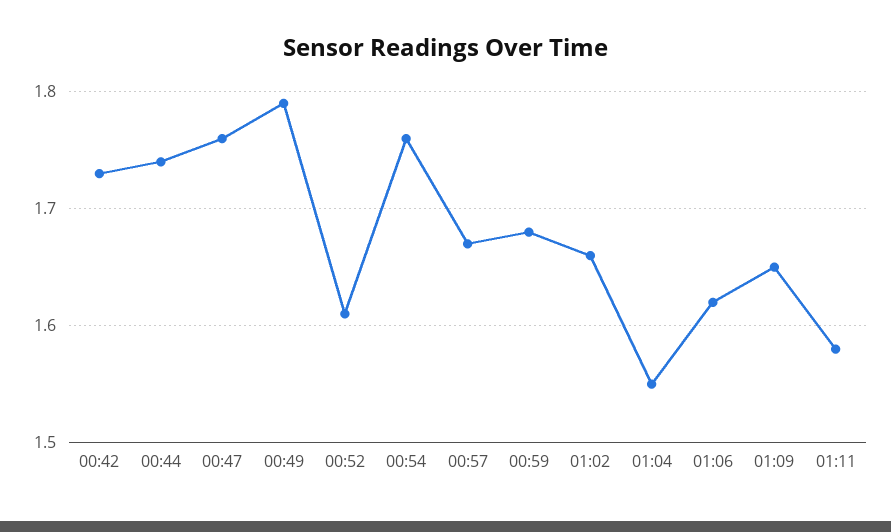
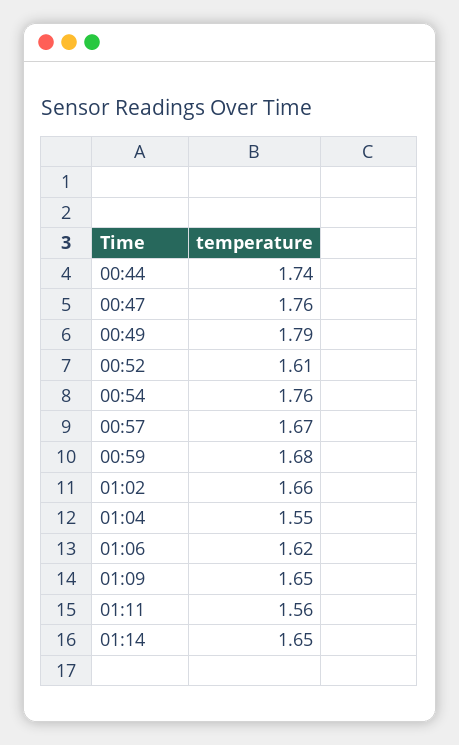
00:42: 1.73 -> none
01:11: 1.58 -> 1.56
01:14: none -> 1.65

